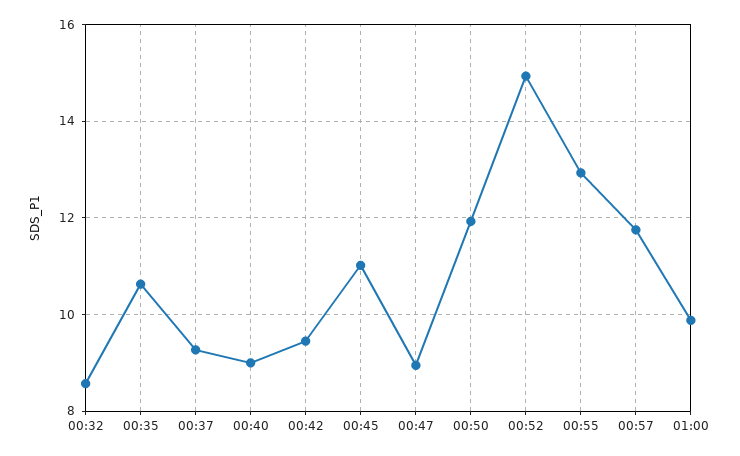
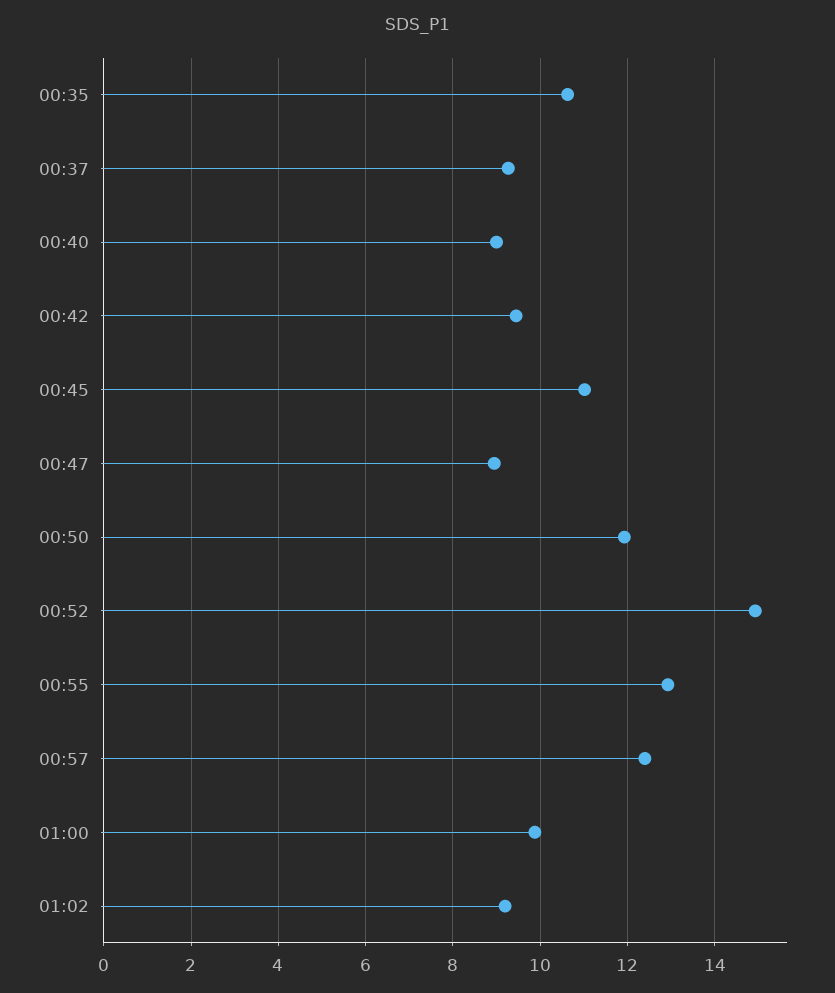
00:32: 8.6 -> none
00:57: 11.8 -> 12.4
01:02: none -> 9.2

